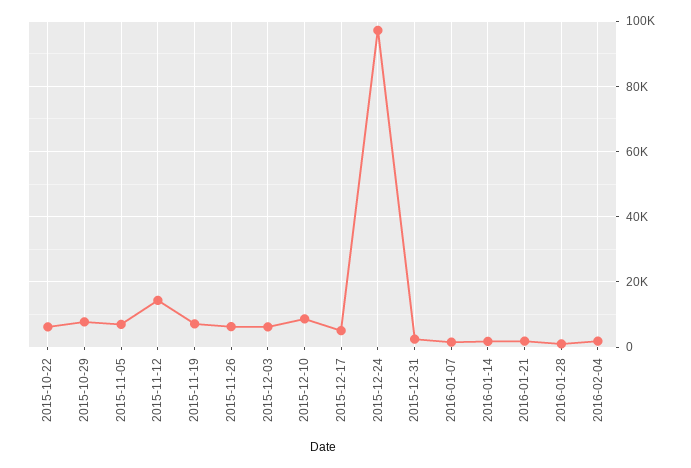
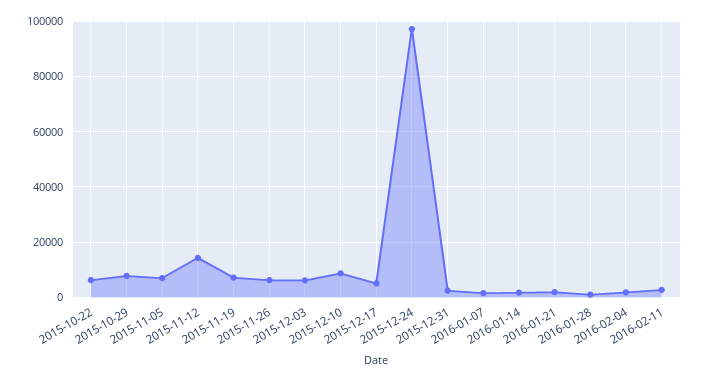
2016-02-11: none -> 2500

